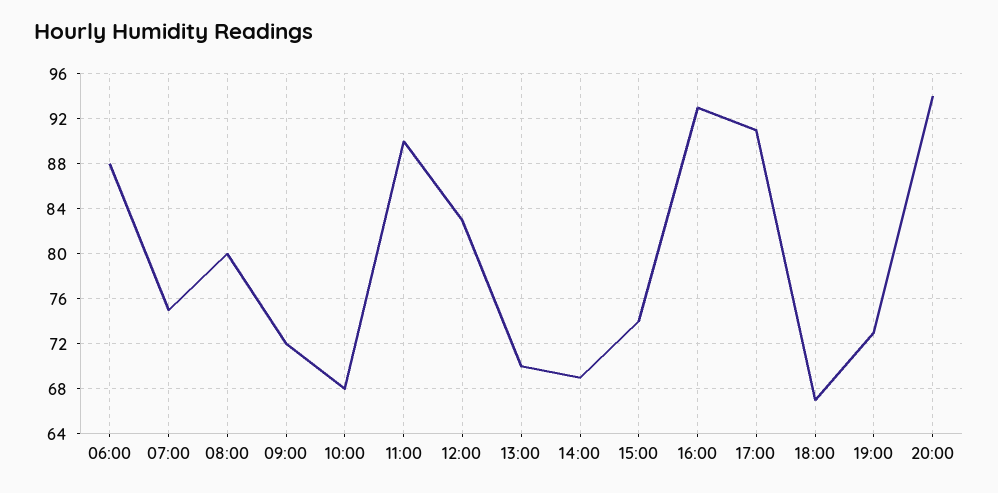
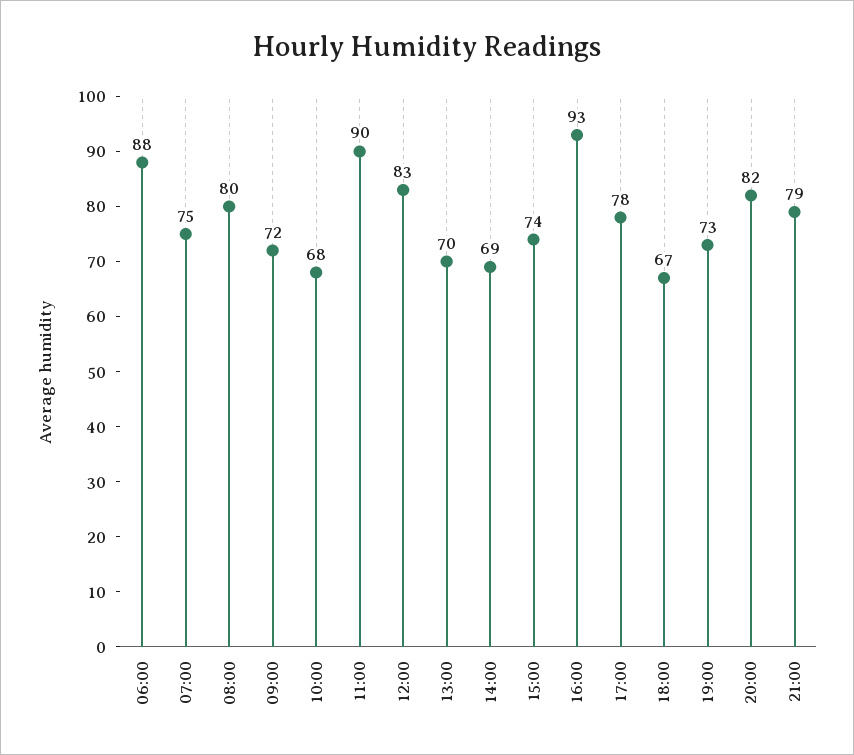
17:00: 91 -> 78
20:00: 94 -> 82
21:00: none -> 79

